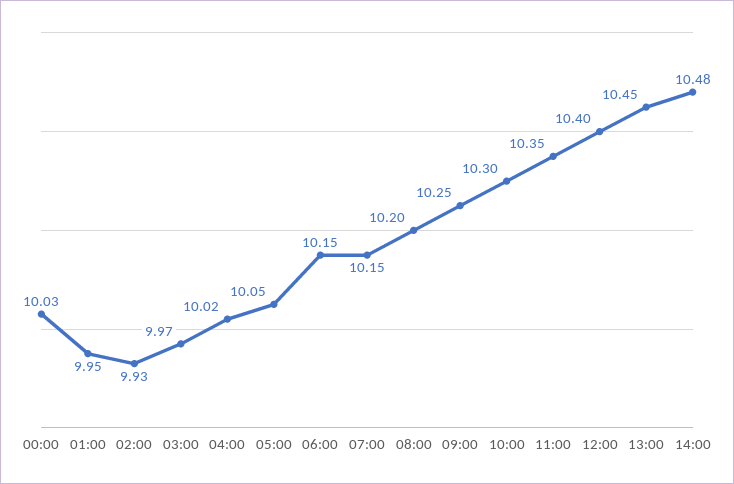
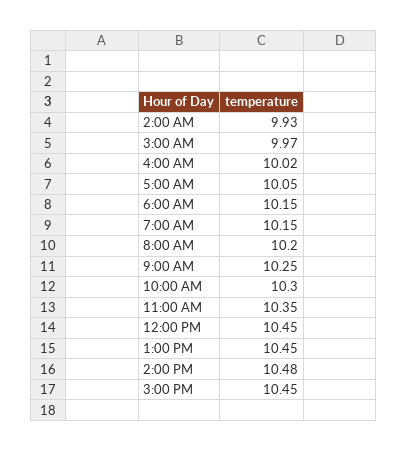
00:00: 10.03 -> none
01:00: 9.95 -> none
12:00: 10.4 -> 10.45
3:00 PM: none -> 10.45

